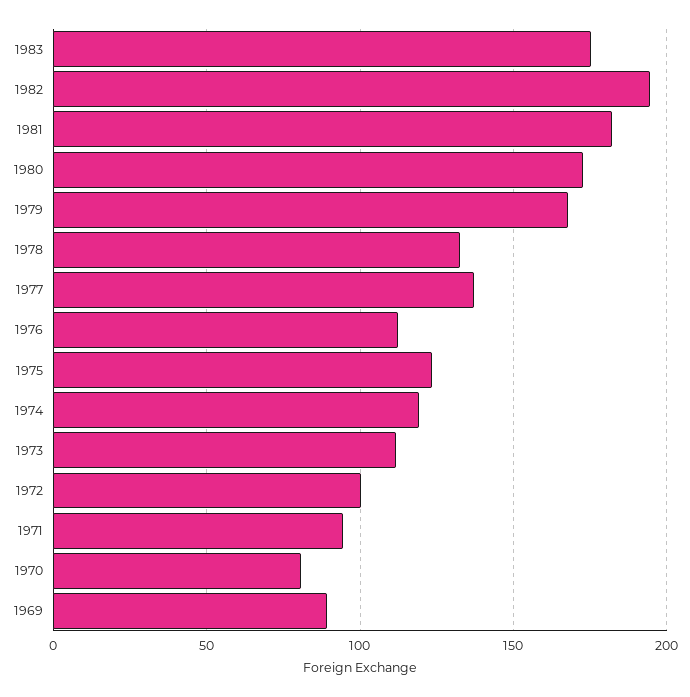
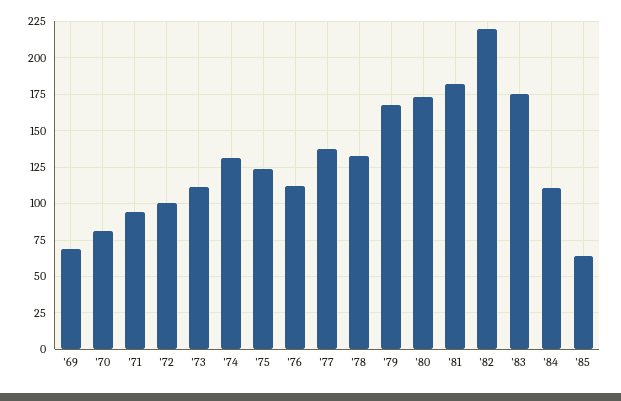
1982: 195 -> 220
1974: 120 -> 130
1969: 90 -> 70
'84: none -> 110
'85: none -> 65

